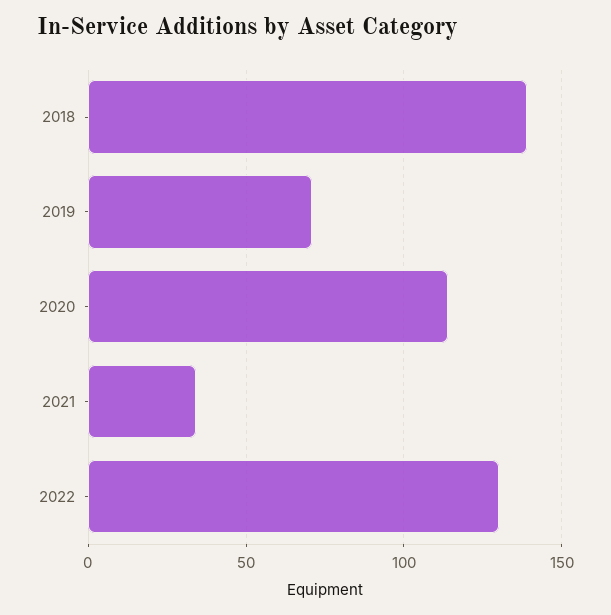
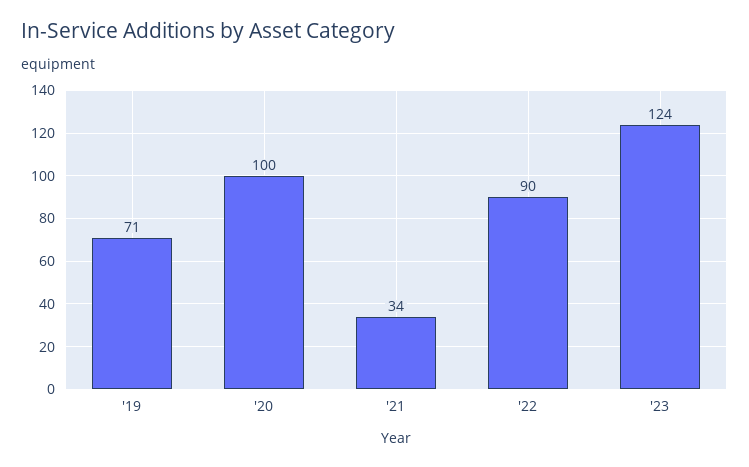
2018: 140 -> none
2020: 115 -> 100
2022: 130 -> 90
'23: none -> 124

